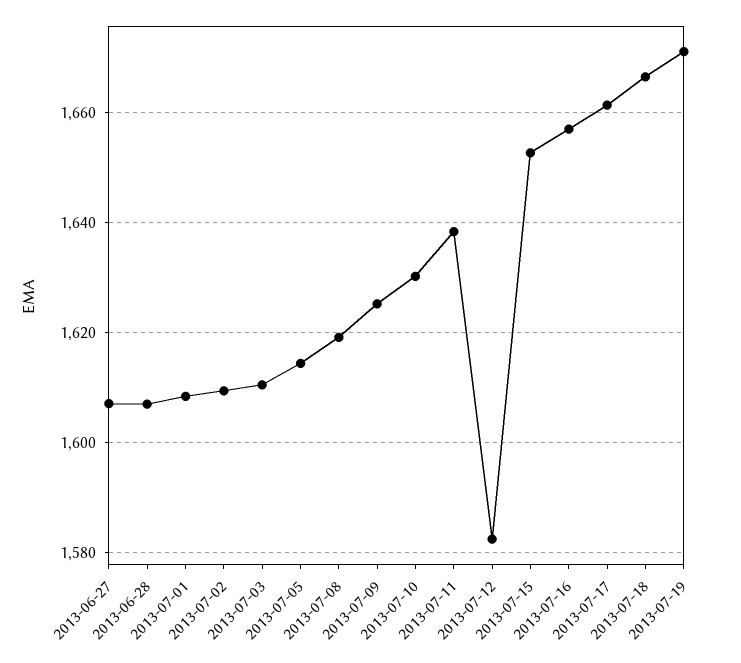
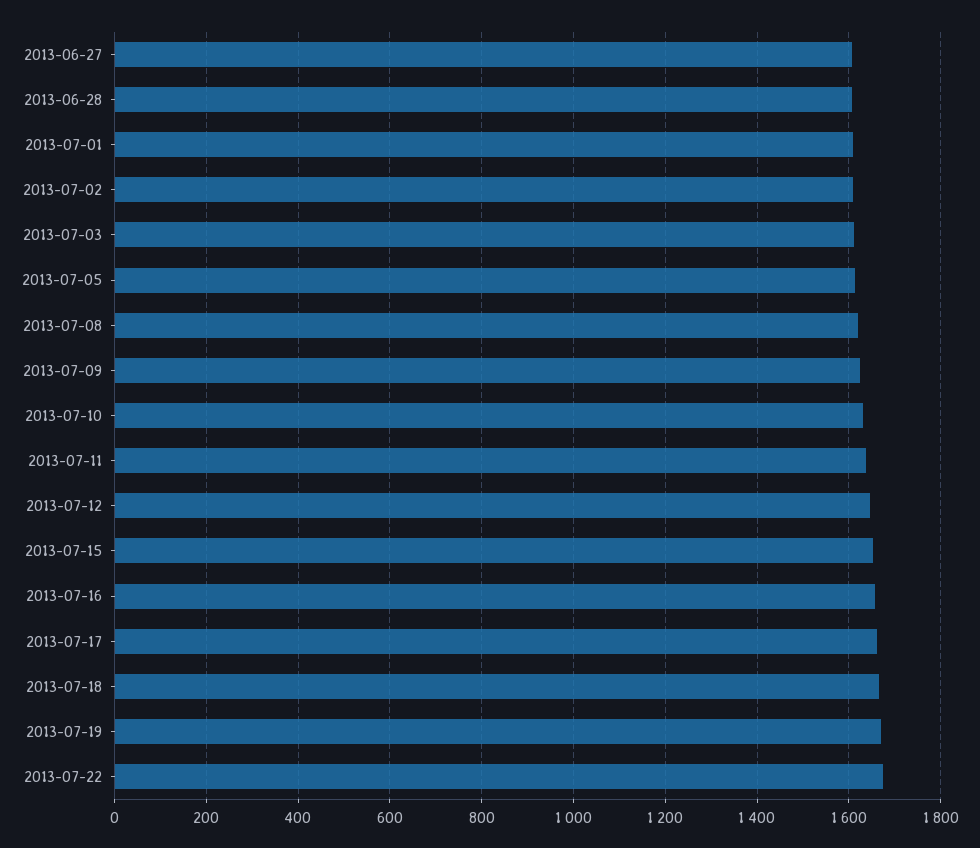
2013-07-12: 1582 -> 1640
2013-07-22: none -> 1680

